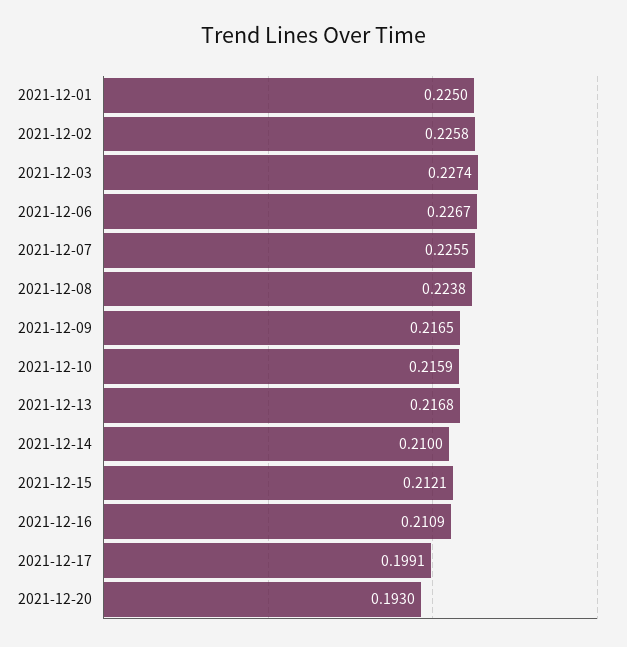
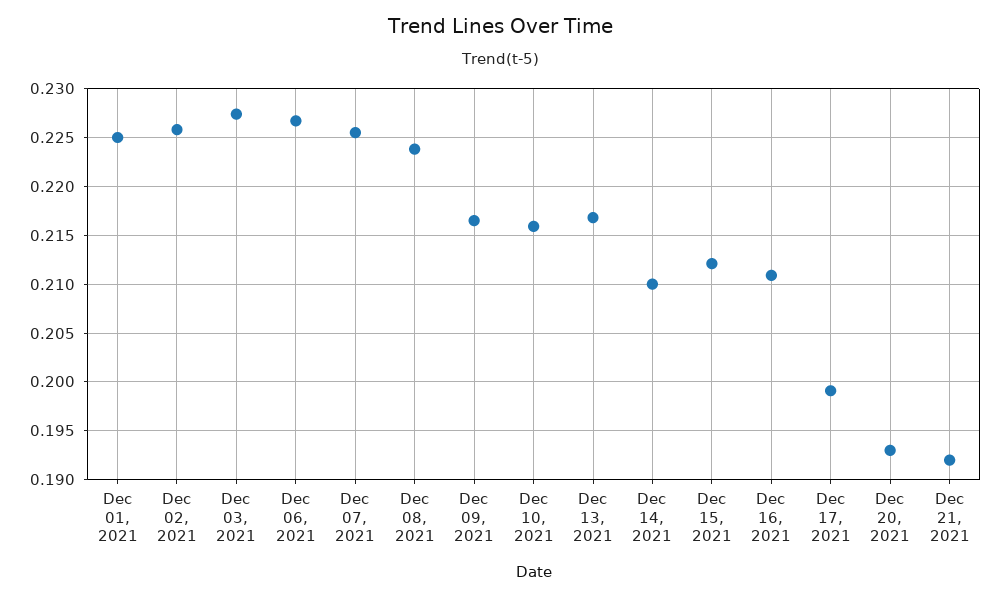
Dec 21, 2021: none -> 0.192

